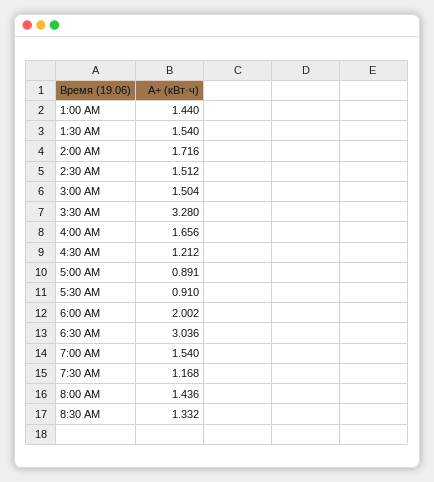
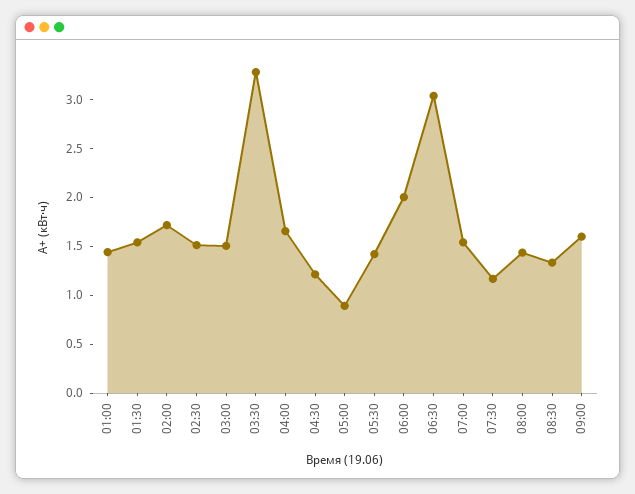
5:30 AM: 0.91 -> 1.4
09:00: none -> 1.6

